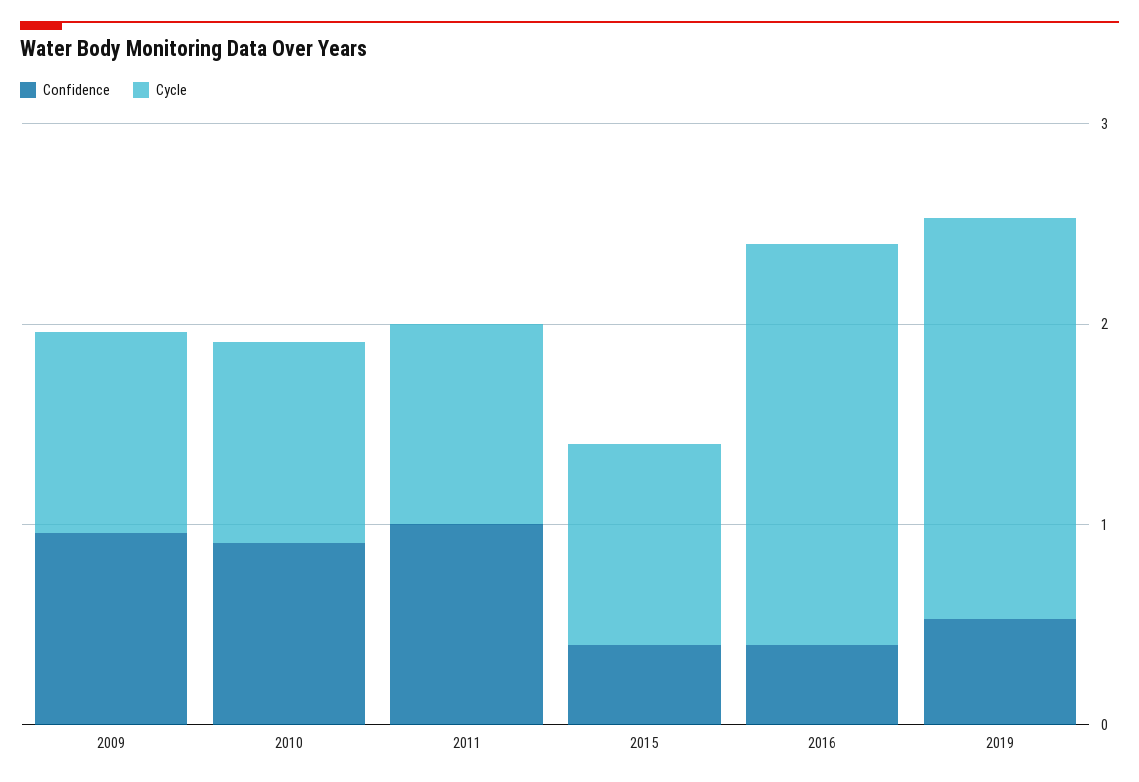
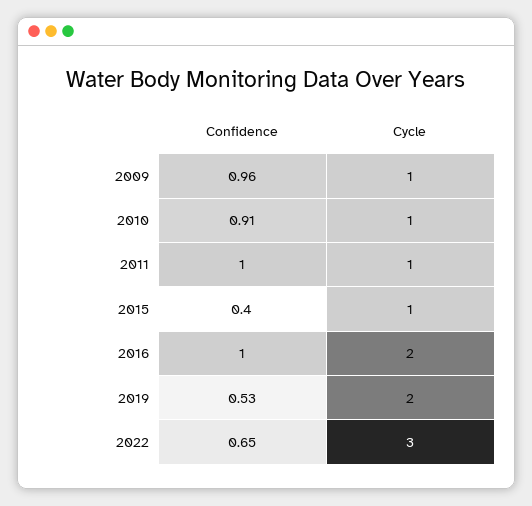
Confidence, 2016: 0.4 -> 1
Confidence, 2022: none -> 0.65
Cycle, 2022: none -> 3

